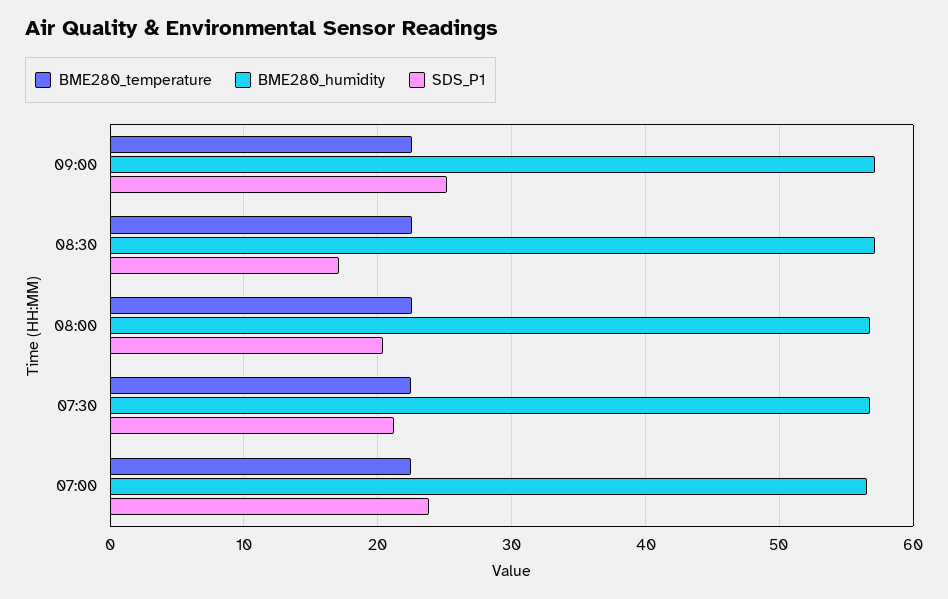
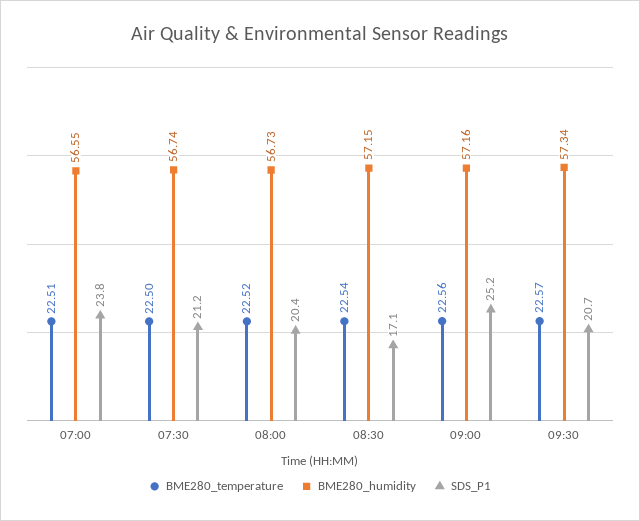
BME280_temperature, 09:30: none -> 22.57
BME280_humidity, 09:30: none -> 57.34
SDS_P1, 09:30: none -> 20.7

